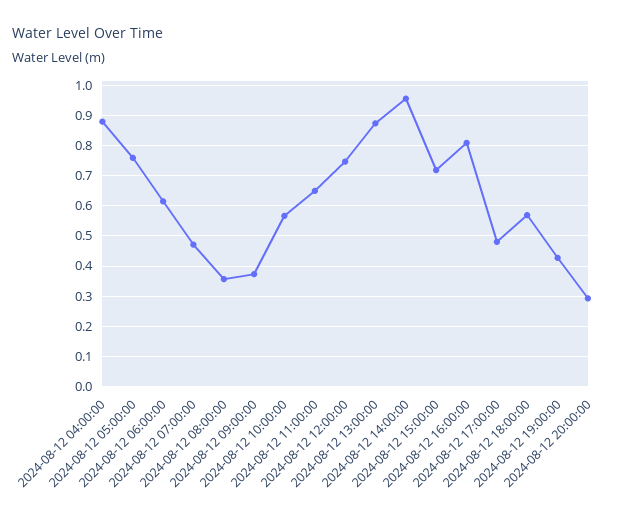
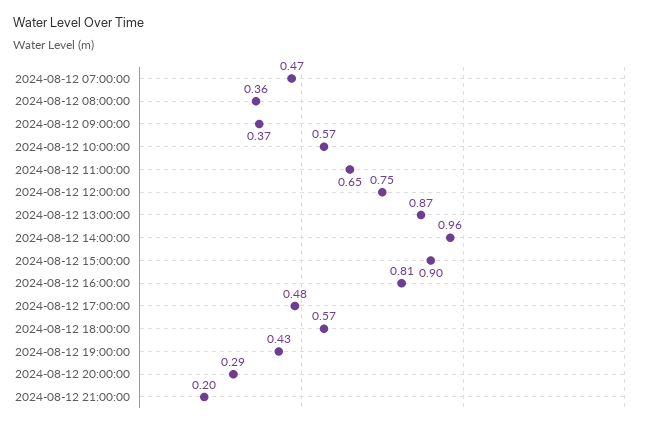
2024-08-12 04:00:00: 0.88 -> none
2024-08-12 05:00:00: 0.76 -> none
2024-08-12 06:00:00: 0.62 -> none
2024-08-12 15:00:00: 0.72 -> 0.9
2024-08-12 21:00:00: none -> 0.2

